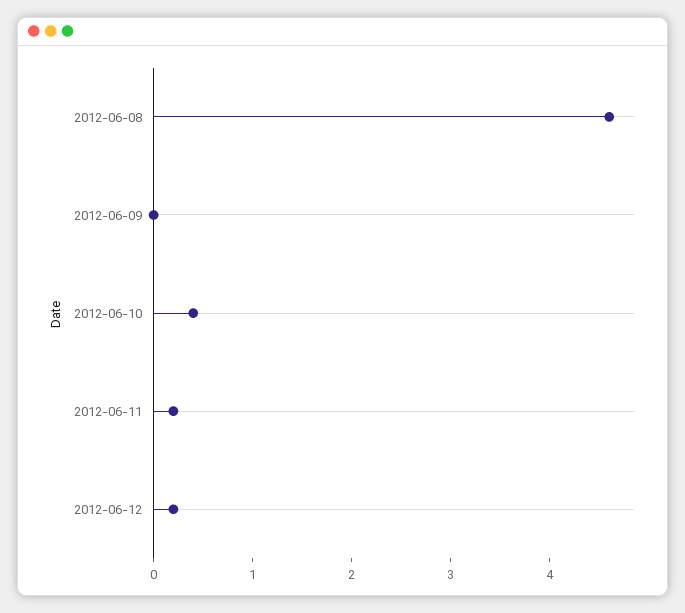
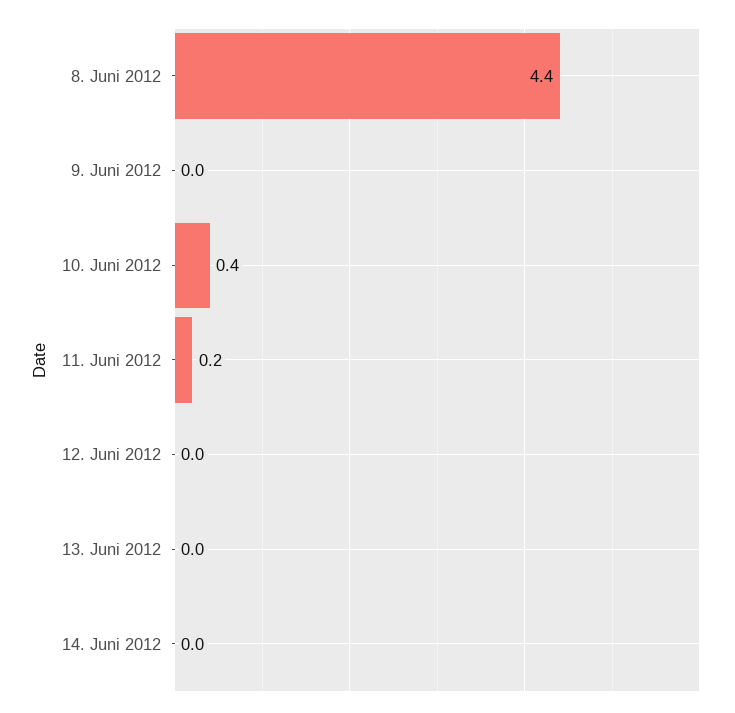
2012-06-08: 4.6 -> 4.4
2012-06-12: 0.2 -> 0
13. Juni 2012: none -> 0
14. Juni 2012: none -> 0

